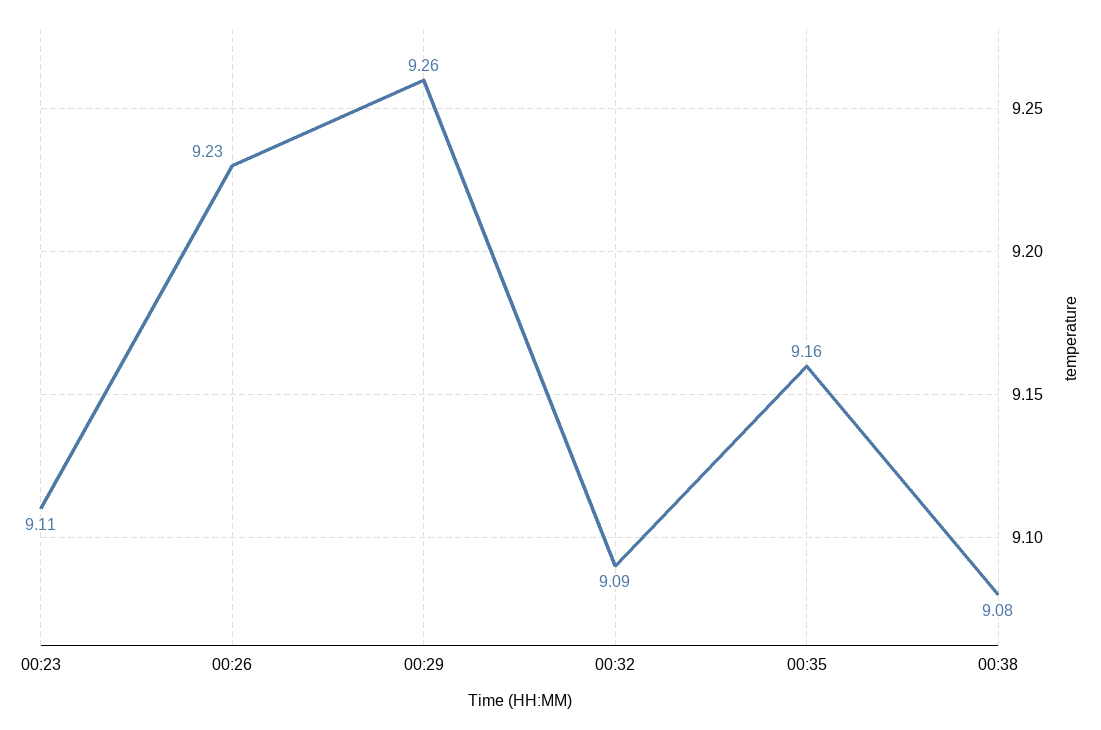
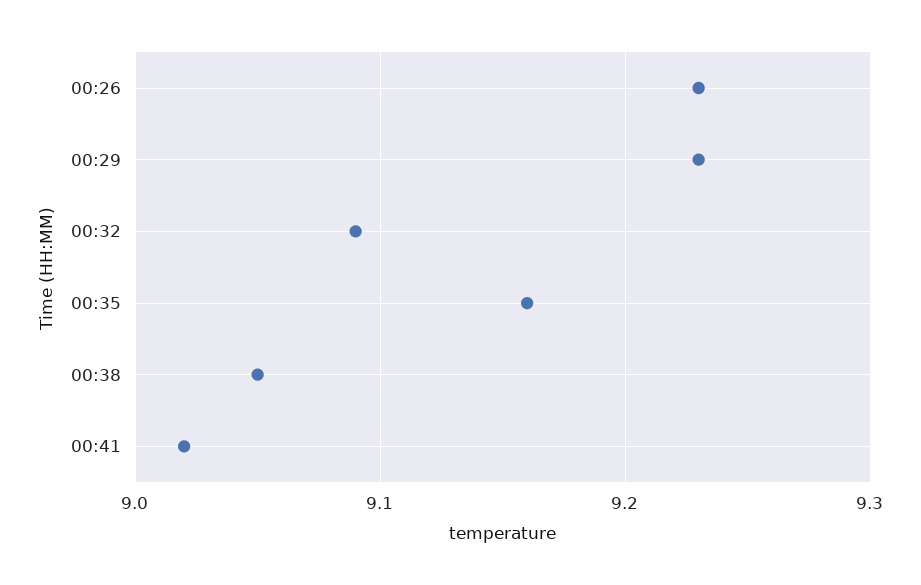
00:23: 9.11 -> none
00:29: 9.26 -> 9.23
00:38: 9.08 -> 9.05
00:41: none -> 9.02

